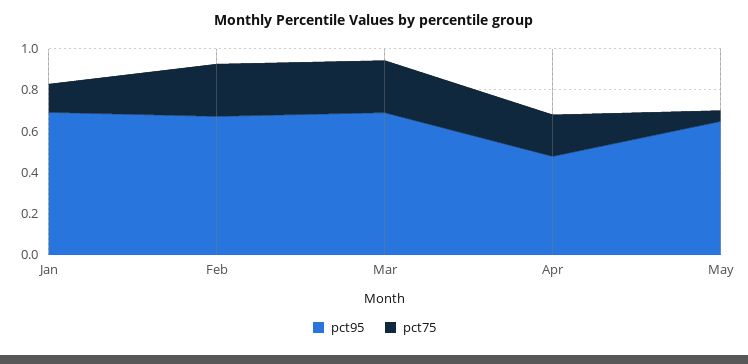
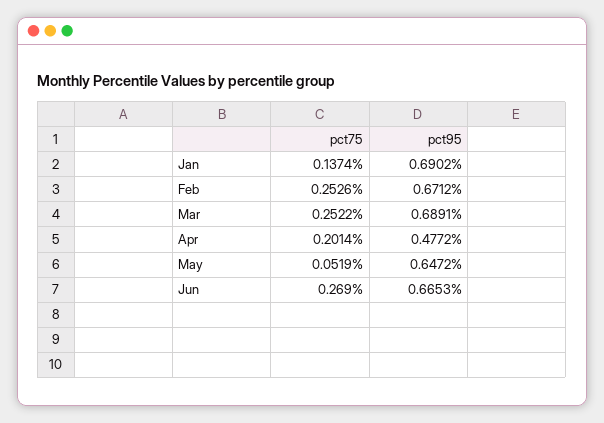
pct75, Jun: none -> 0.269
pct95, Jun: none -> 0.6653

